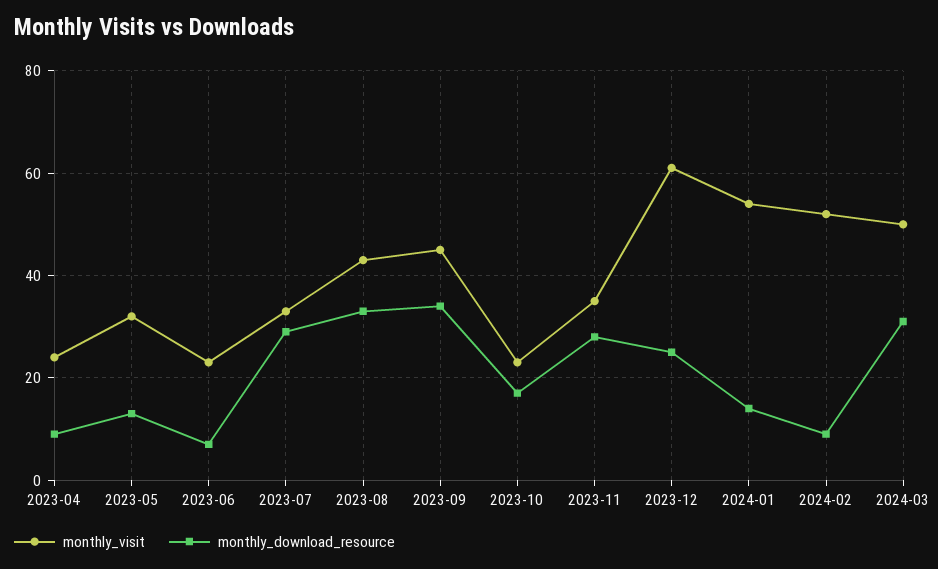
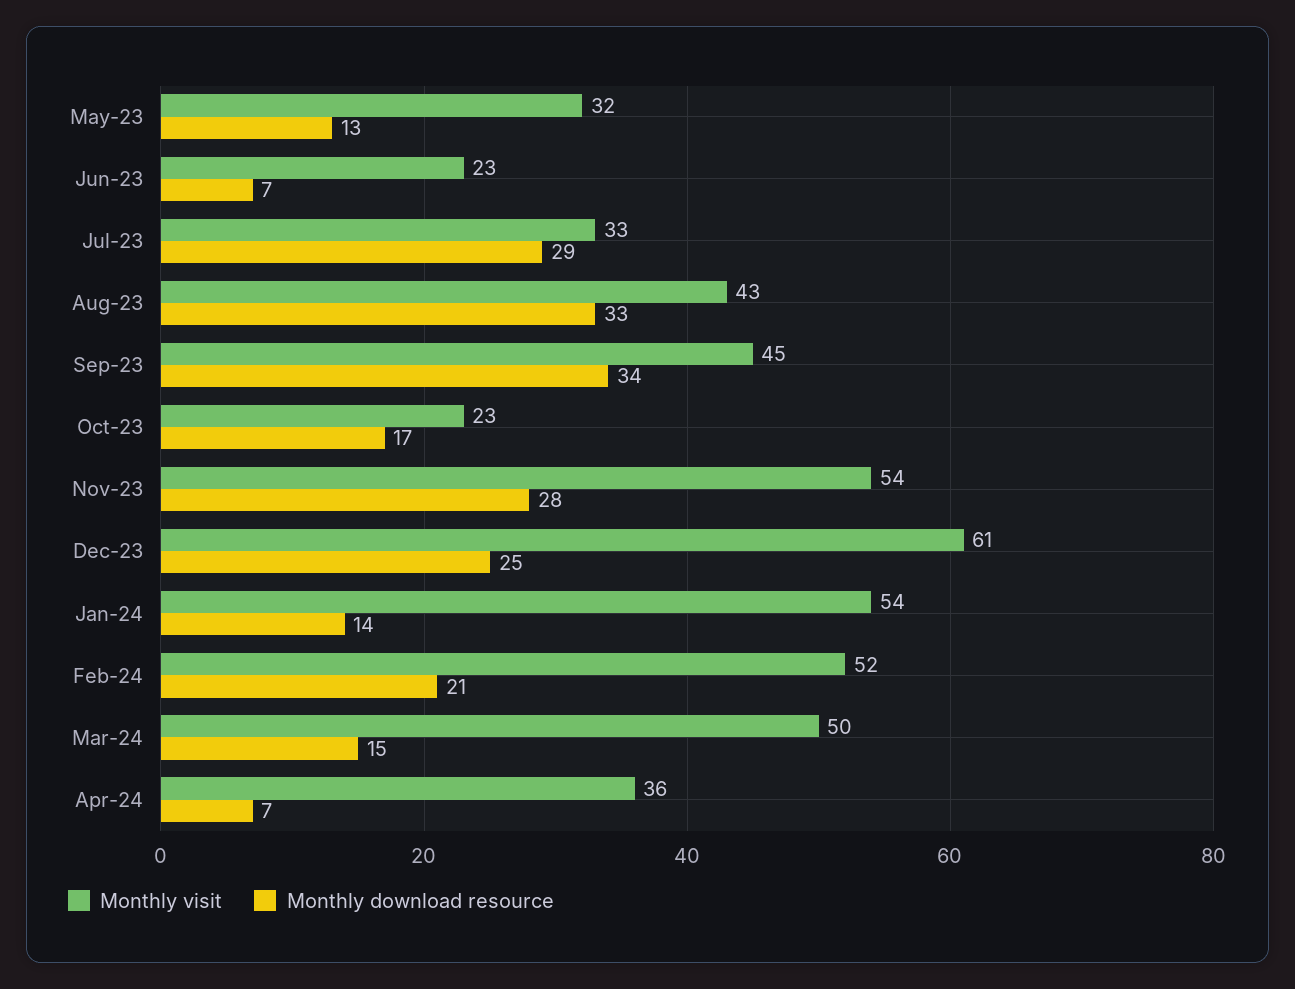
monthly_visit, 2023-04: 25 -> none
monthly_download_resource, 2023-04: 10 -> none
monthly_visit, 2023-11: 35 -> 54
monthly_download_resource, 2024-02: 10 -> 21
monthly_download_resource, 2024-03: 30 -> 15
monthly_visit, Apr-24: none -> 36
monthly_download_resource, Apr-24: none -> 7

